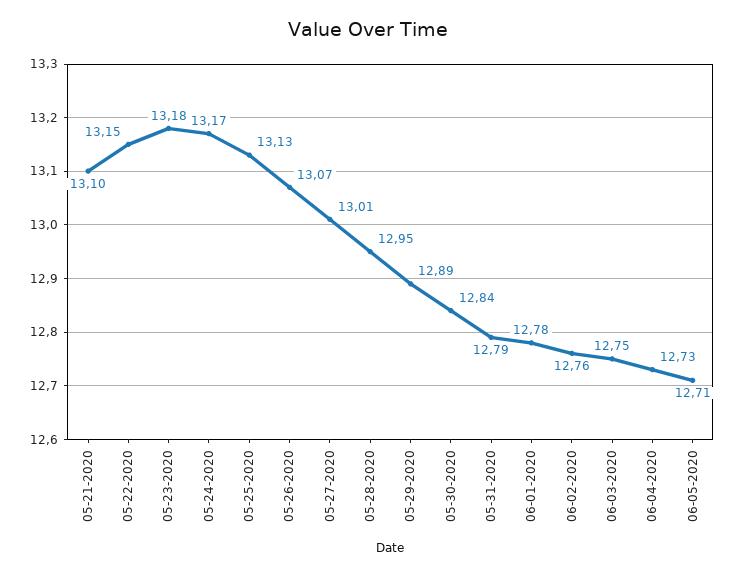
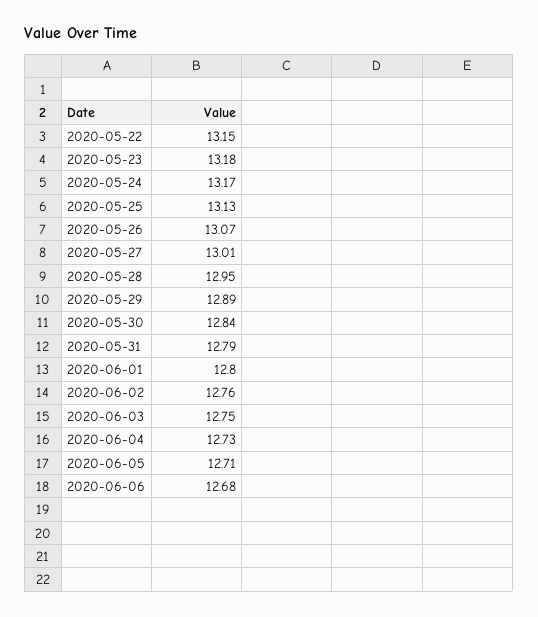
05-21-2020: 13.1 -> none
06-01-2020: 12.78 -> 12.8
2020-06-06: none -> 12.68

